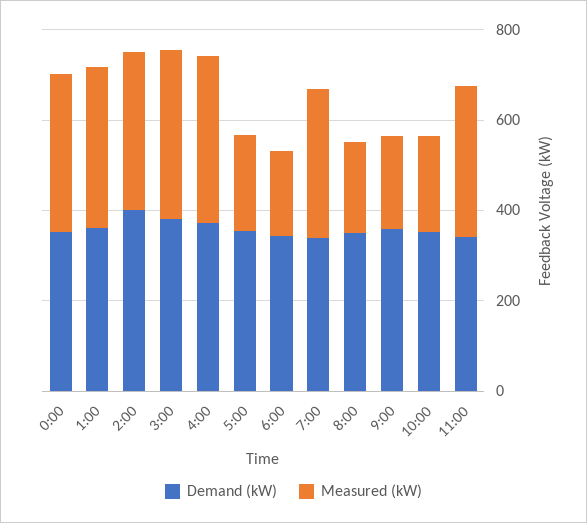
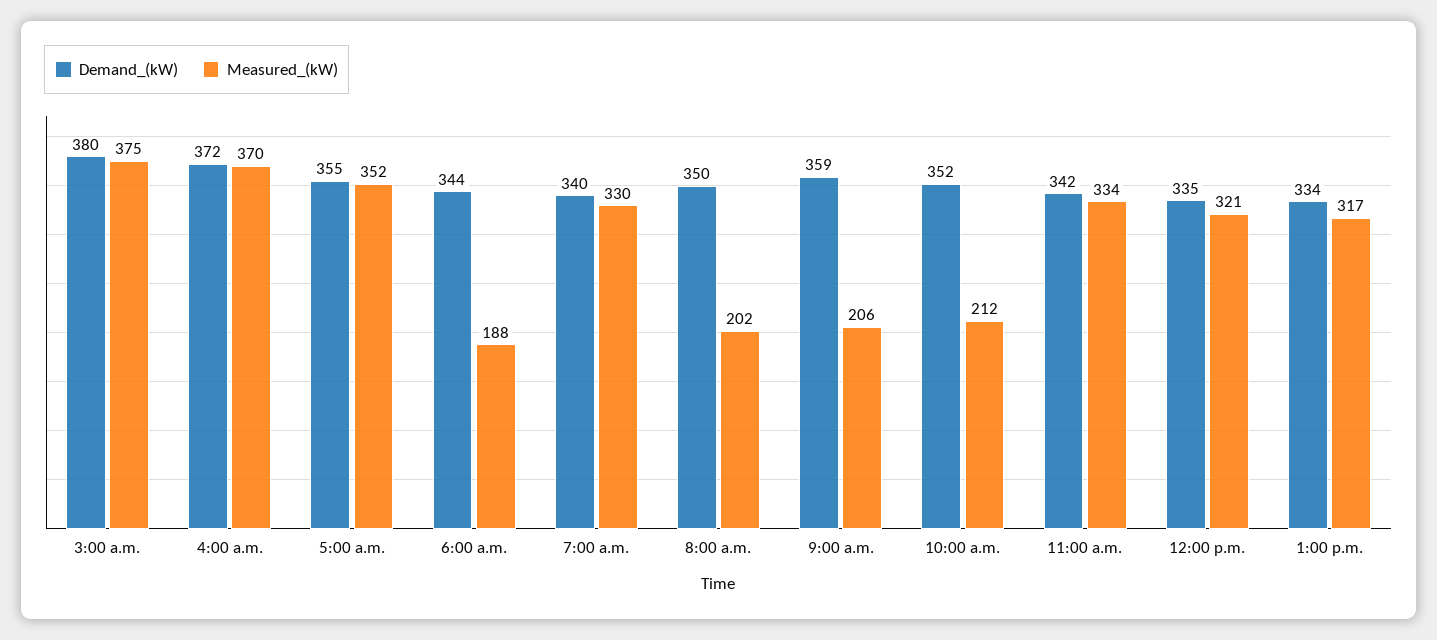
Demand (kW), 0:00: 350 -> none
Measured (kW), 0:00: 350 -> none
Demand (kW), 1:00: 350 -> none
Measured (kW), 1:00: 350 -> none
Demand (kW), 2:00: 400 -> none
Measured (kW), 2:00: 350 -> none
Measured (kW), 5:00: 200 -> 352
Demand (kW), 12:00 p.m.: none -> 335
Measured (kW), 12:00 p.m.: none -> 321
Demand (kW), 1:00 p.m.: none -> 334
Measured (kW), 1:00 p.m.: none -> 317

